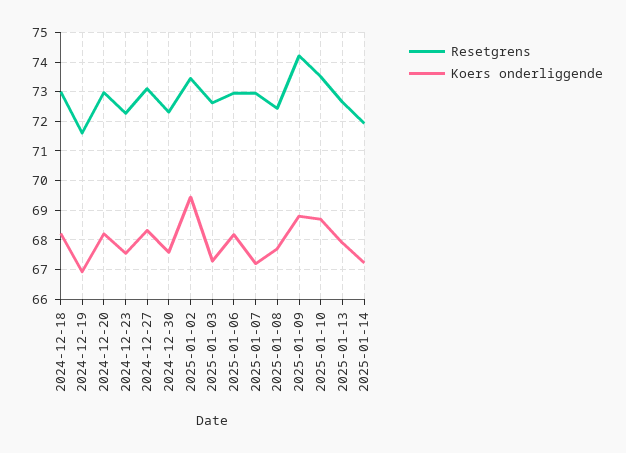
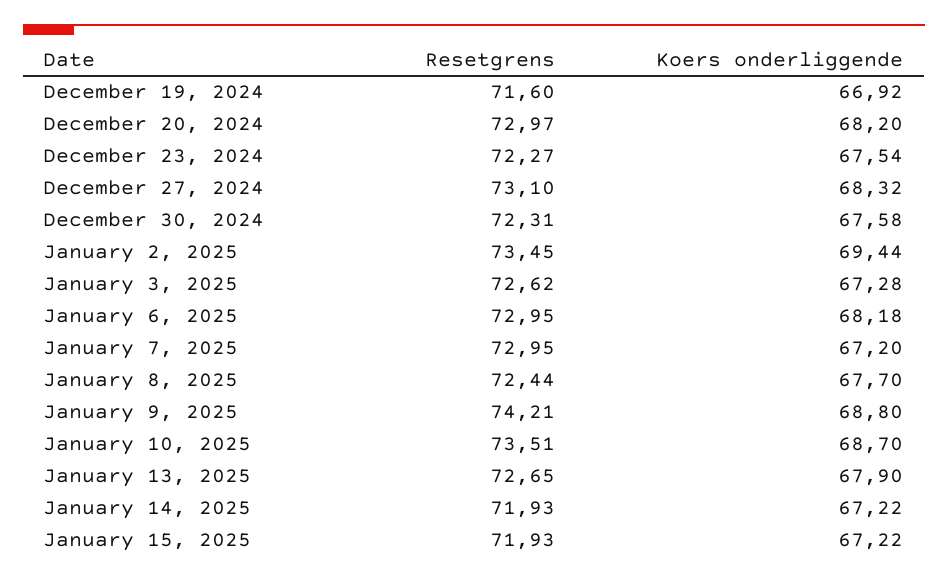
Resetgrens, 2024-12-18: 73 -> none
Koers onderliggende, 2024-12-18: 68.25 -> none
Resetgrens, January 15, 2025: none -> 71.93
Koers onderliggende, January 15, 2025: none -> 67.22

